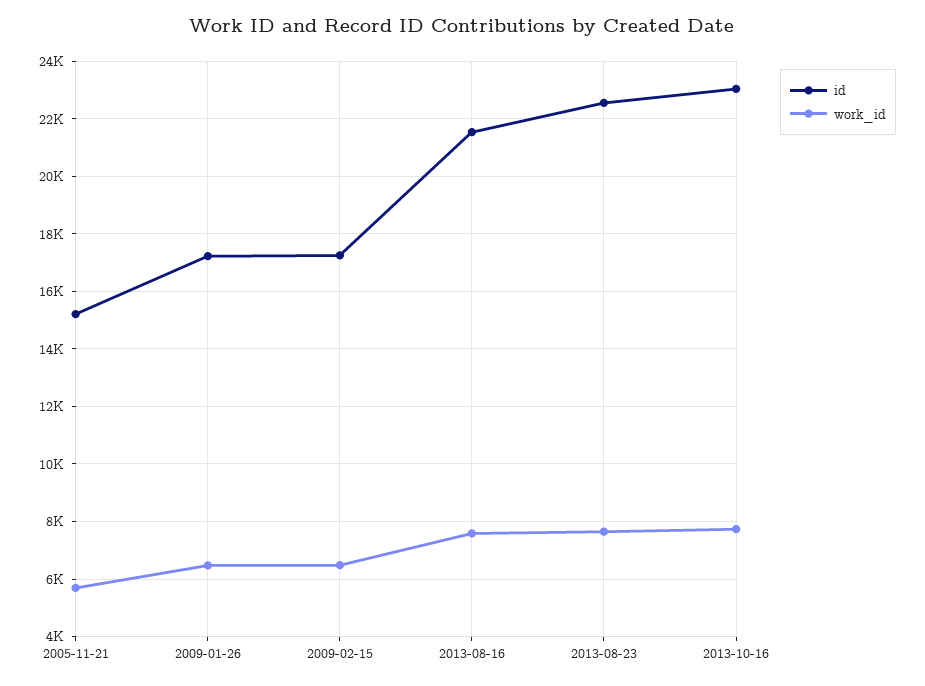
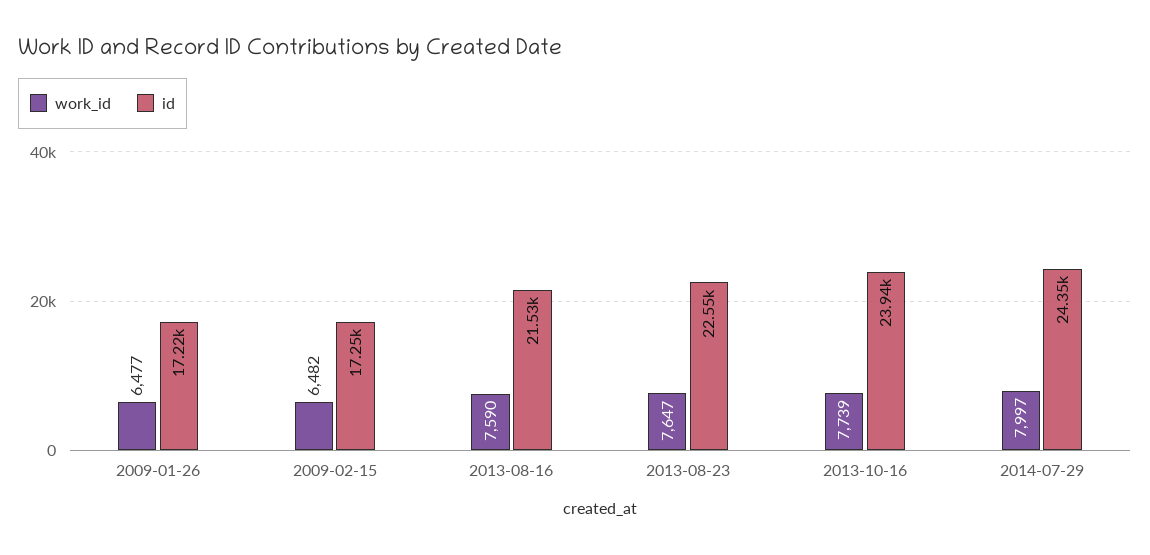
id, 2005-11-21: 15250 -> none
work_id, 2005-11-21: 5750 -> none
id, 2013-10-16: 23000 -> 23940
work_id, 2014-07-29: none -> 7997
id, 2014-07-29: none -> 24350

